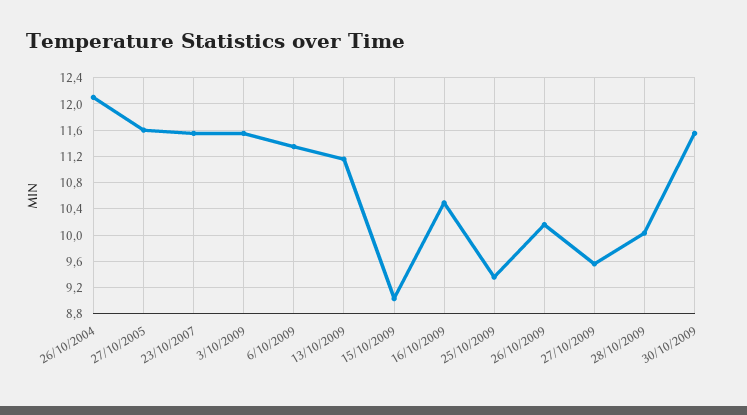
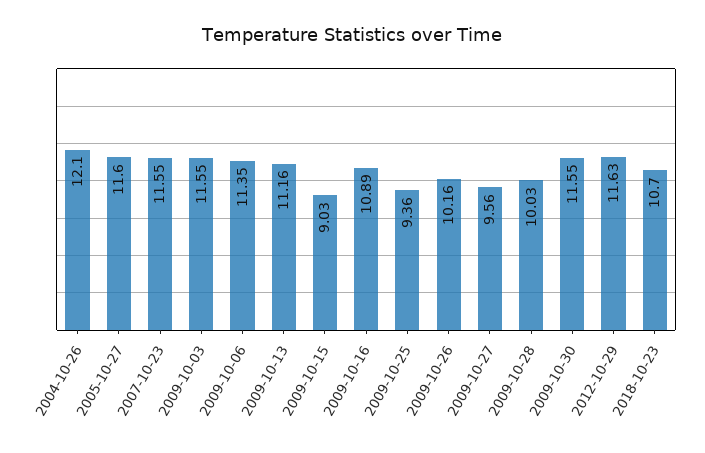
16/10/2009: 10.5 -> 10.89
2012-10-29: none -> 11.63
2018-10-23: none -> 10.7

